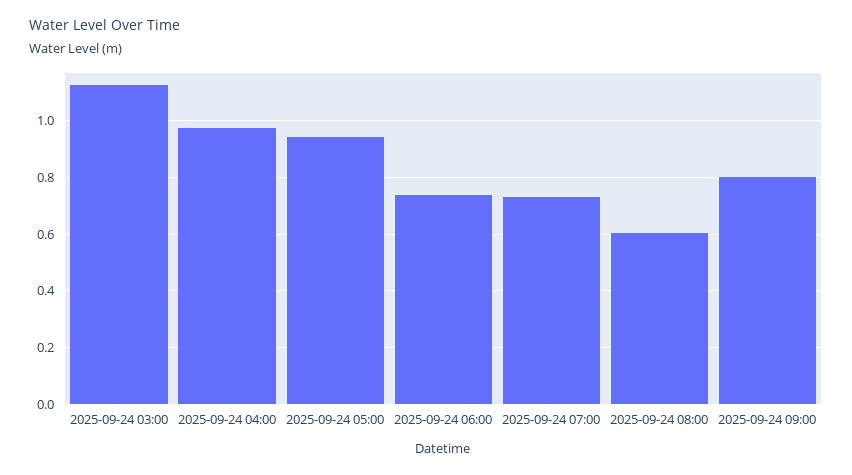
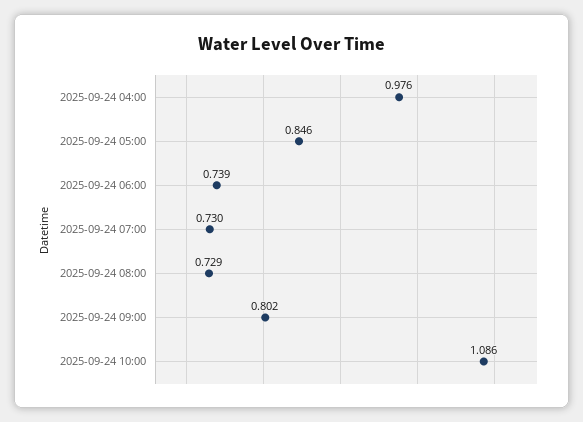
2025-09-24 03:00: 1.125 -> none
2025-09-24 05:00: 0.95 -> 0.846
2025-09-24 08:00: 0.6 -> 0.729
2025-09-24 10:00: none -> 1.086

